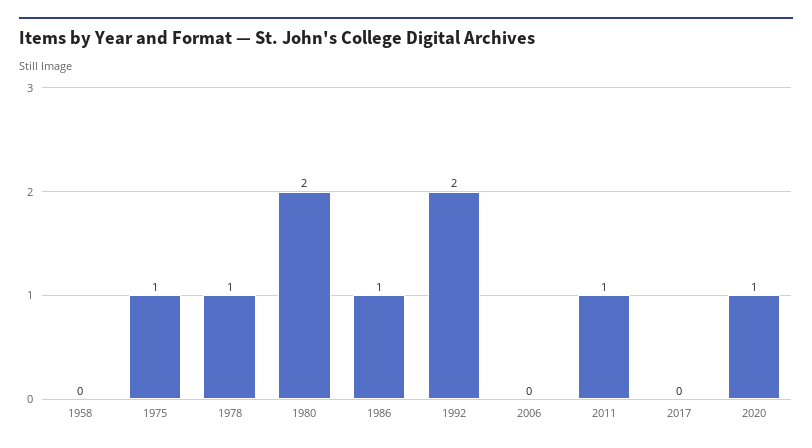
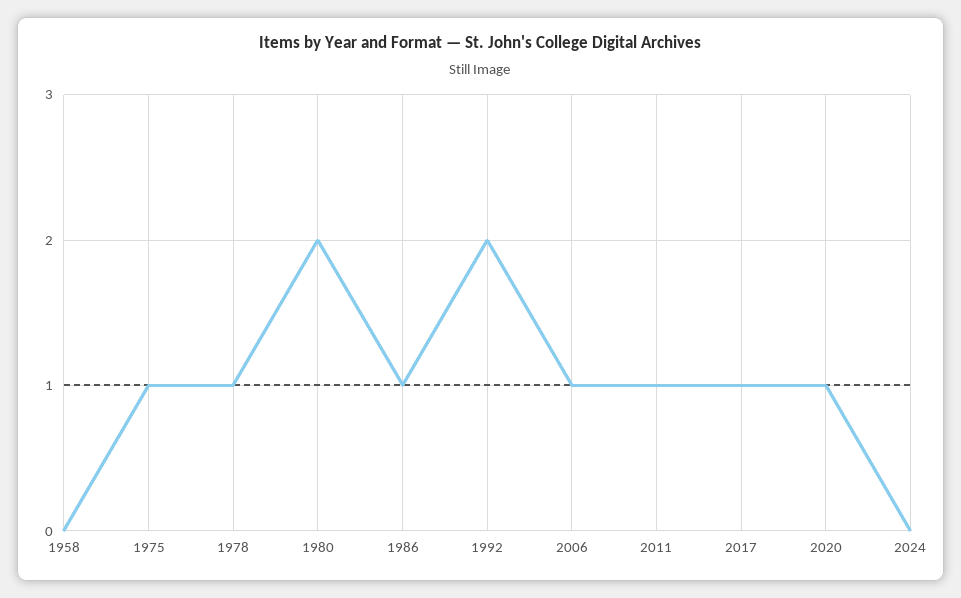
2006: 0 -> 1
2017: 0 -> 1
2024: none -> 0

